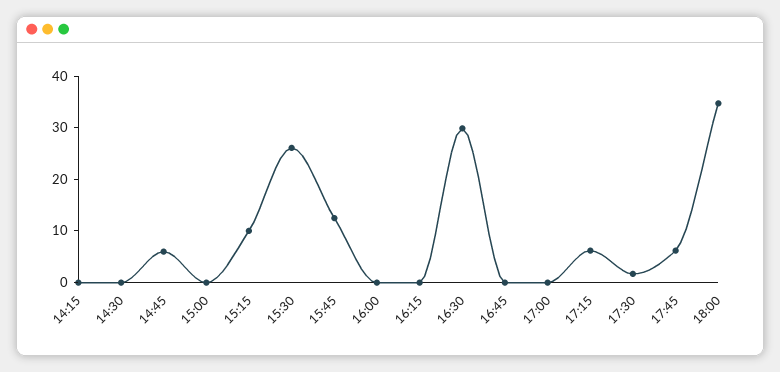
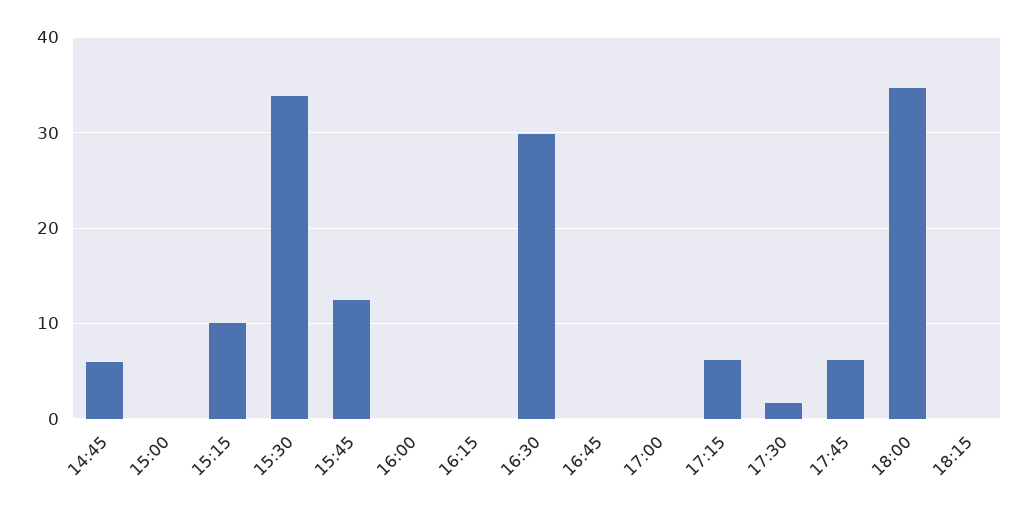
14:15: 0 -> none
14:30: 0 -> none
15:30: 26 -> 34
18:15: none -> 0

